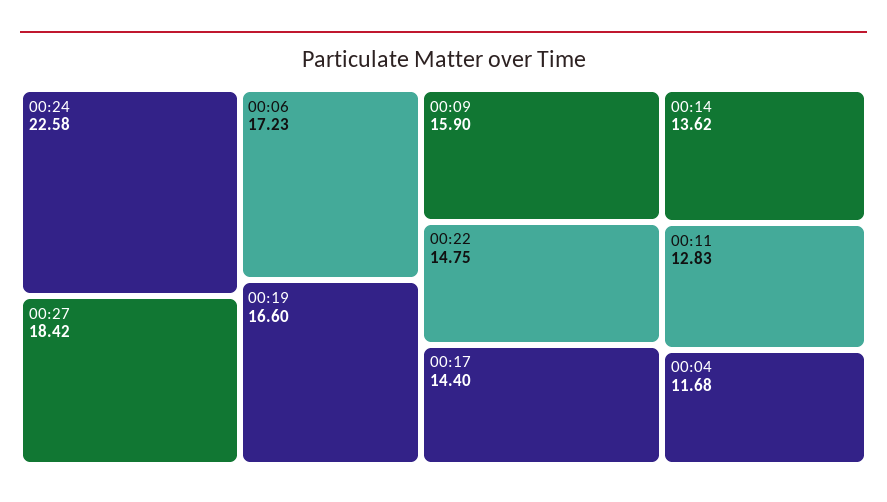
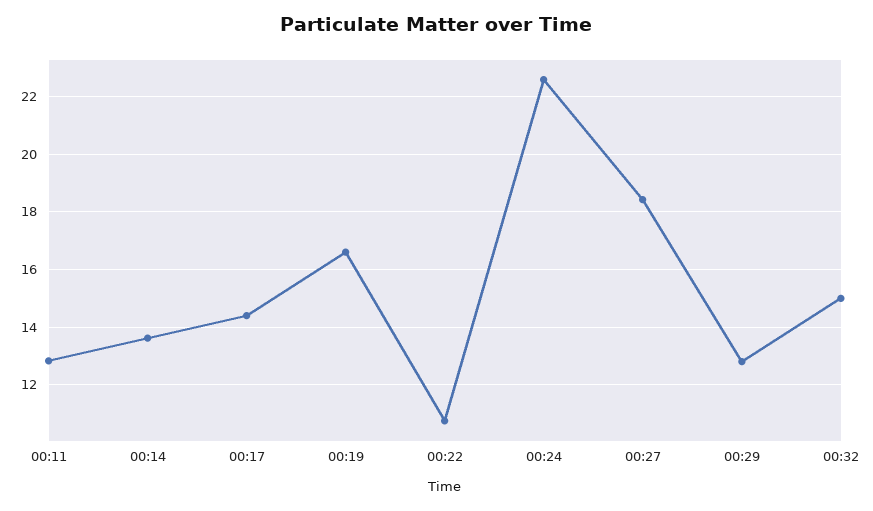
00:06: 17.23 -> none
00:09: 15.9 -> none
00:22: 14.75 -> 10.75
00:04: 11.68 -> none
00:29: none -> 12.75
00:32: none -> 15

